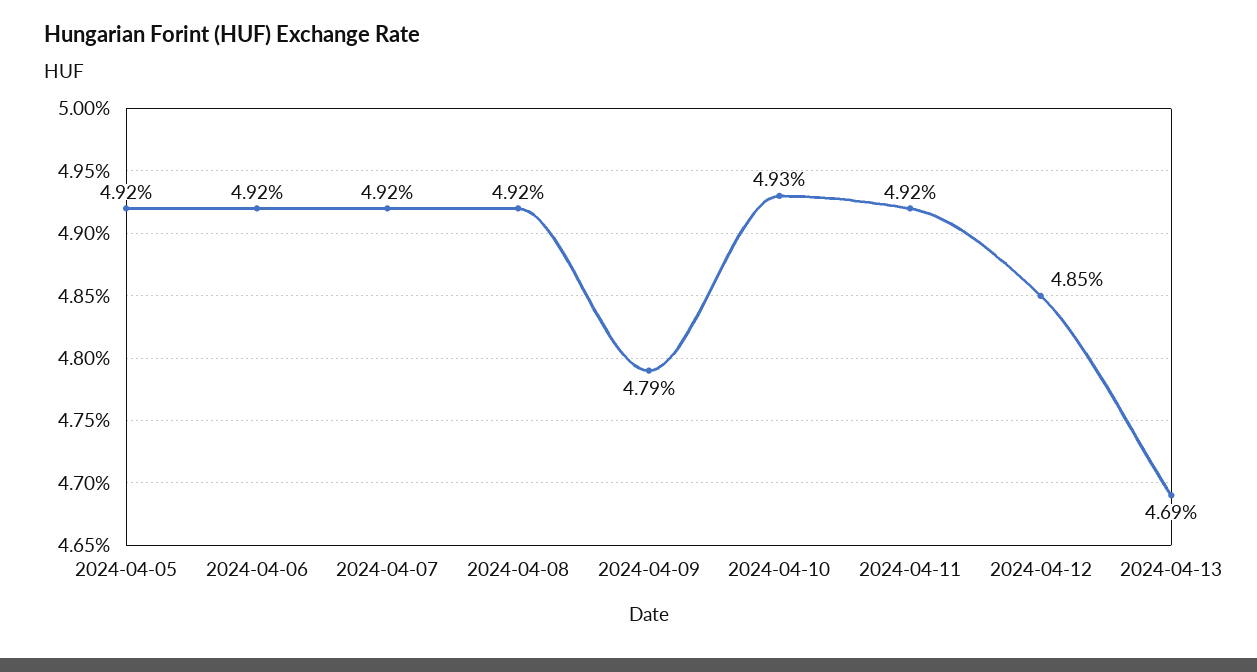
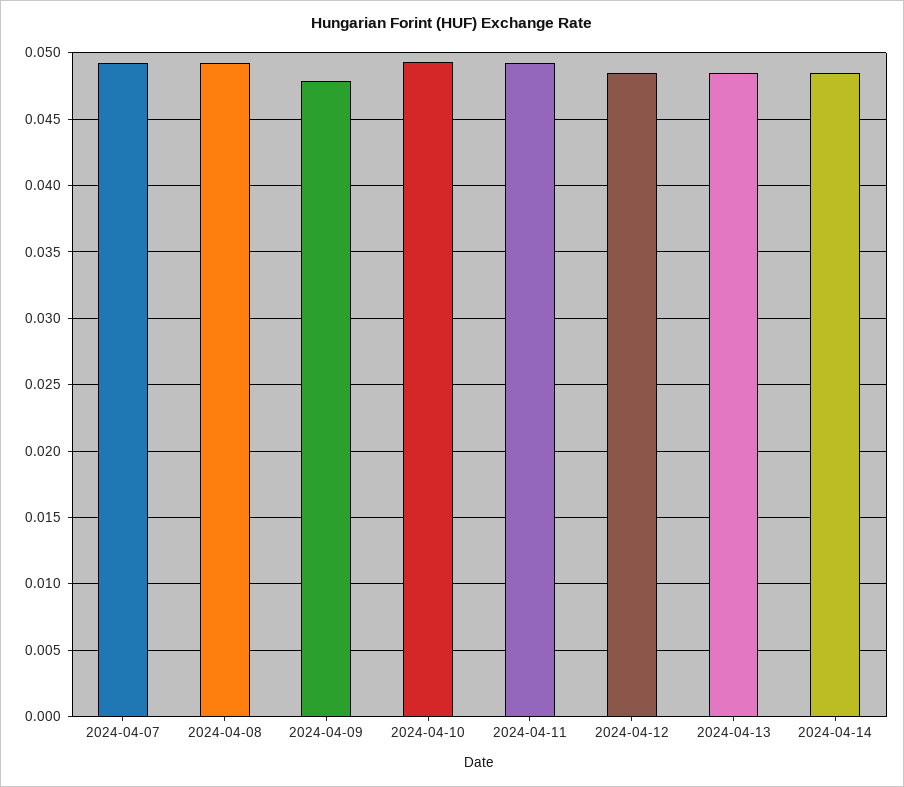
2024-04-05: 0.0492 -> none
2024-04-06: 0.0492 -> none
2024-04-13: 0.0469 -> 0.0485
2024-04-14: none -> 0.0485

